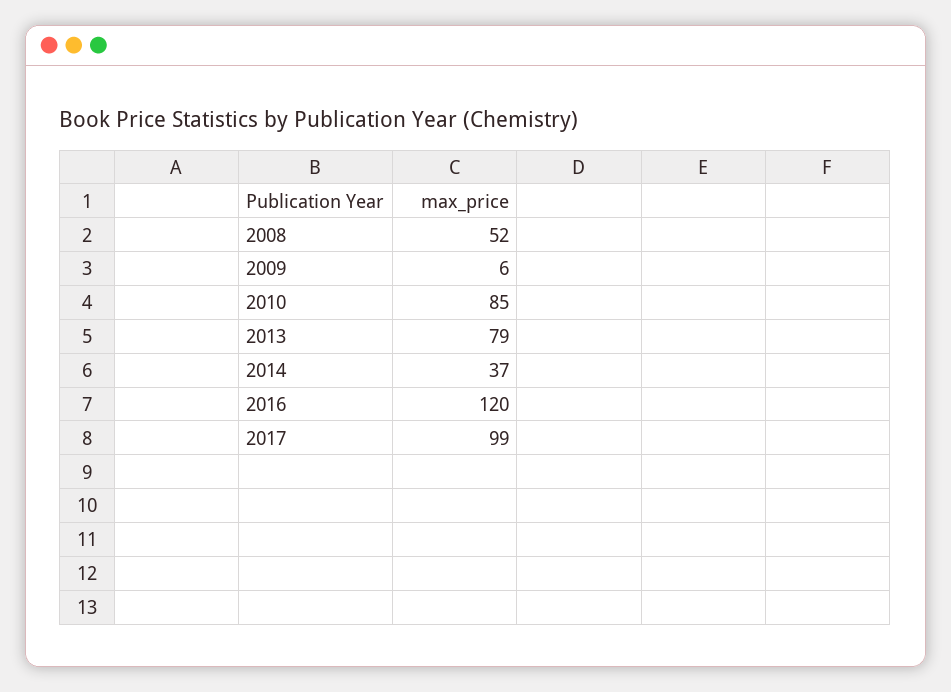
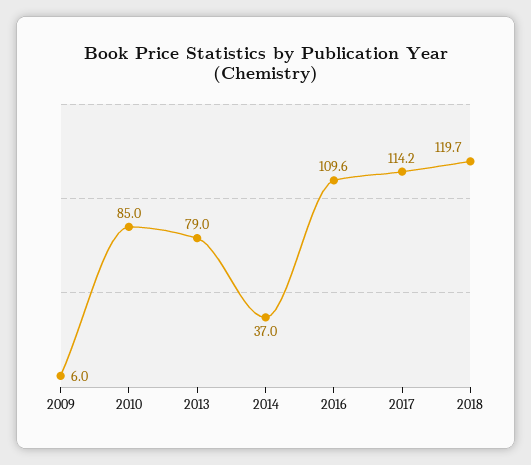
2008: 52 -> none
2016: 120 -> 109.6
2017: 99 -> 114.2
2018: none -> 119.7

